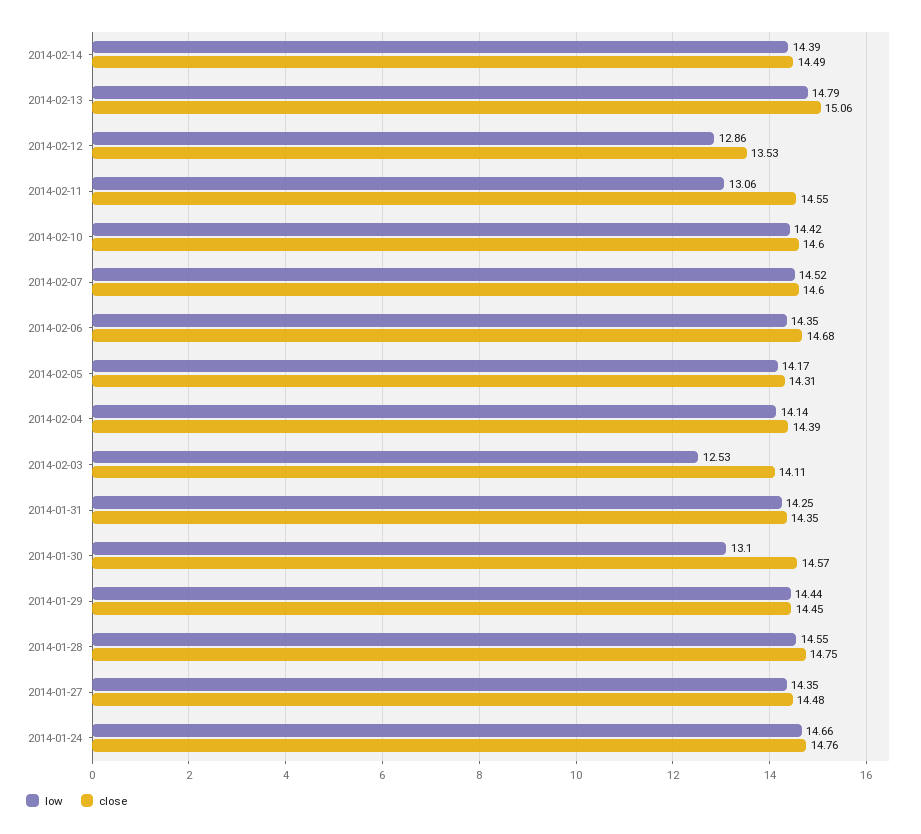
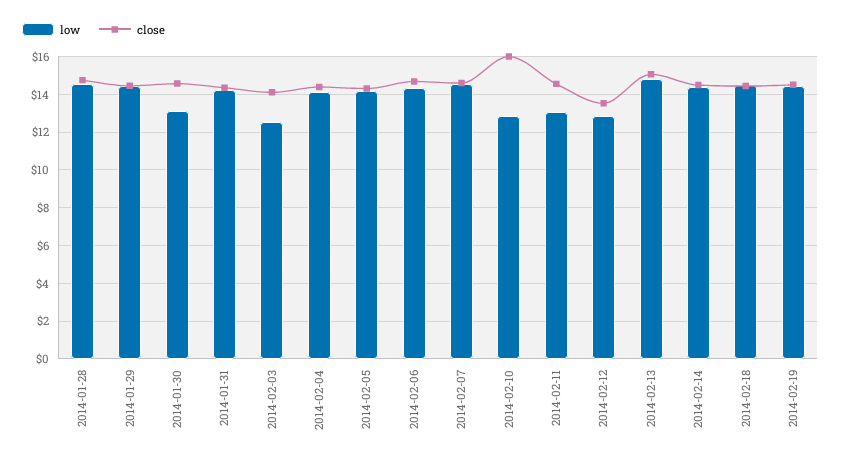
low, 2014-02-10: 14.42 -> 13
close, 2014-02-10: 14.6 -> 16
low, 2014-01-27: 14.35 -> none
close, 2014-01-27: 14.48 -> none
low, 2014-01-24: 14.66 -> none
close, 2014-01-24: 14.76 -> none
low, 2014-02-18: none -> 14.5
close, 2014-02-18: none -> 14.5
low, 2014-02-19: none -> 14.5
close, 2014-02-19: none -> 14.5

